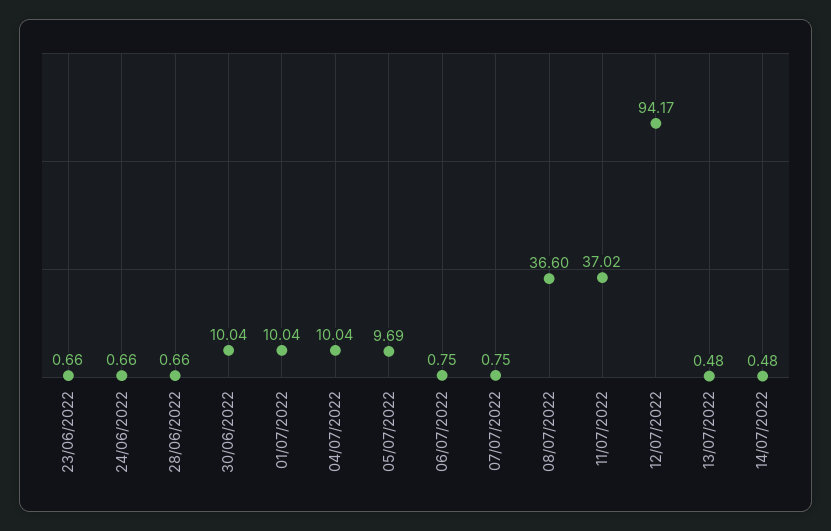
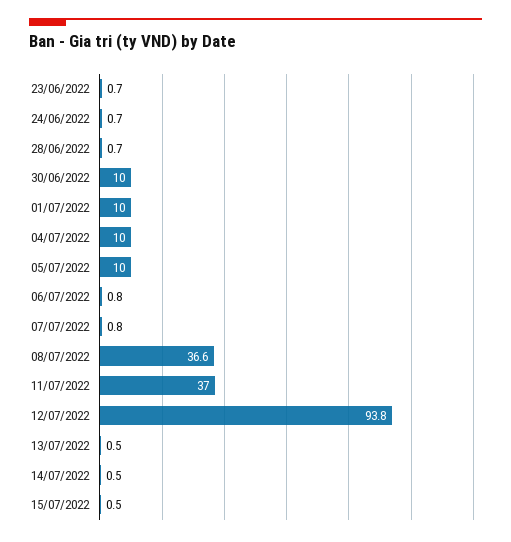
05/07/2022: 9.69 -> 10
12/07/2022: 94.17 -> 93.8
15/07/2022: none -> 0.5

